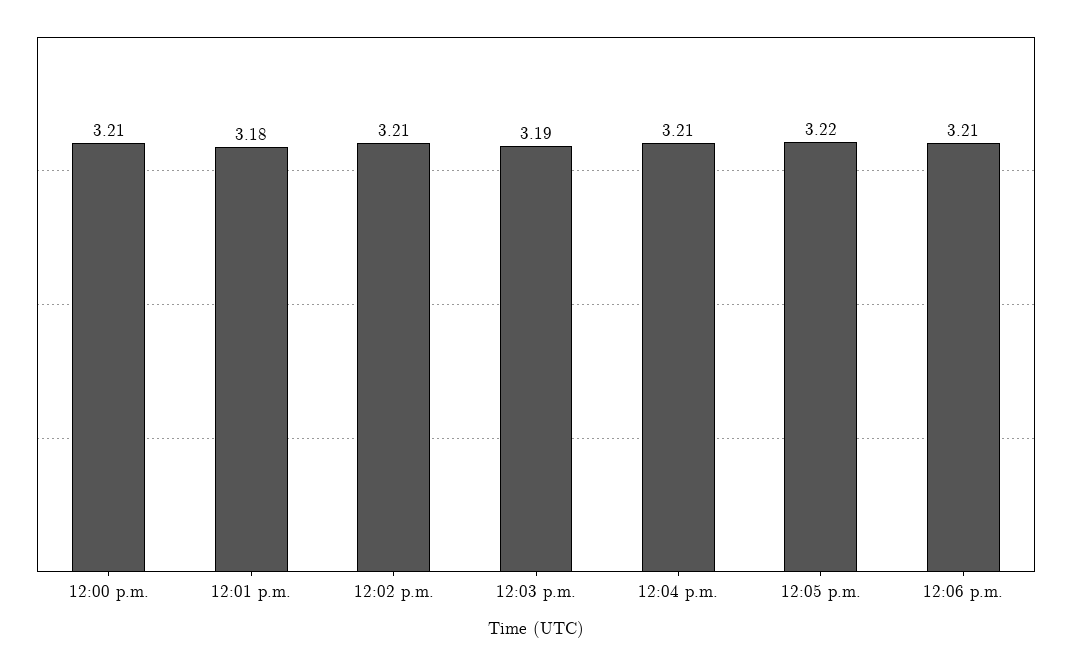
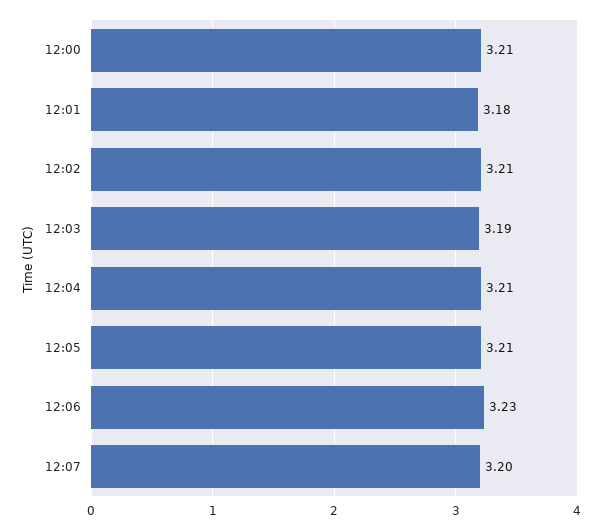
12:05 p.m.: 3.22 -> 3.21
12:06 p.m.: 3.21 -> 3.23
12:07: none -> 3.2

